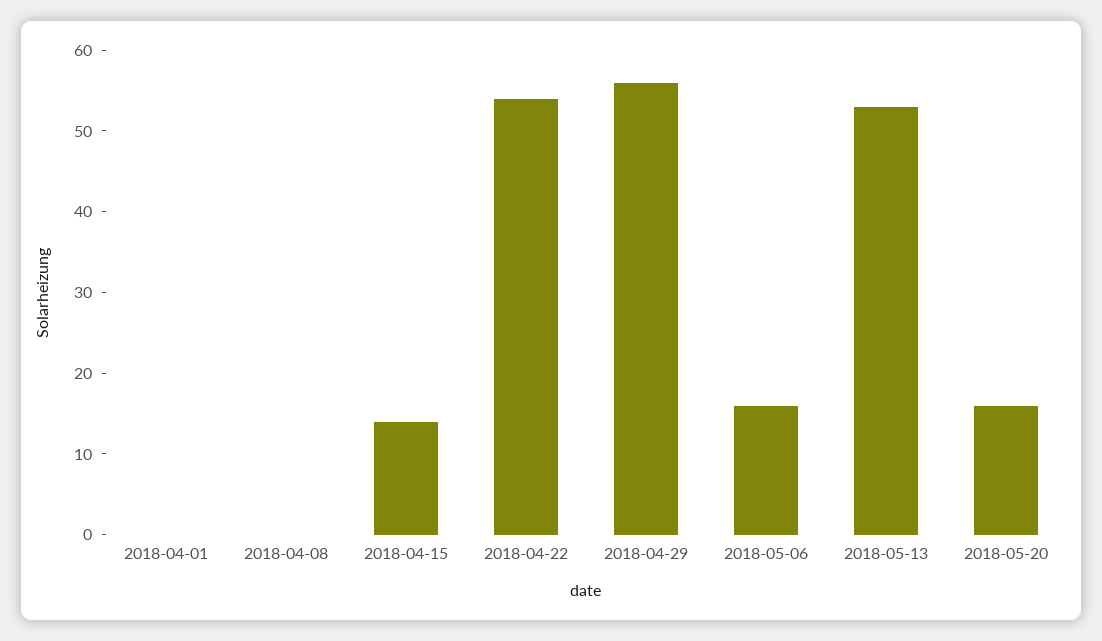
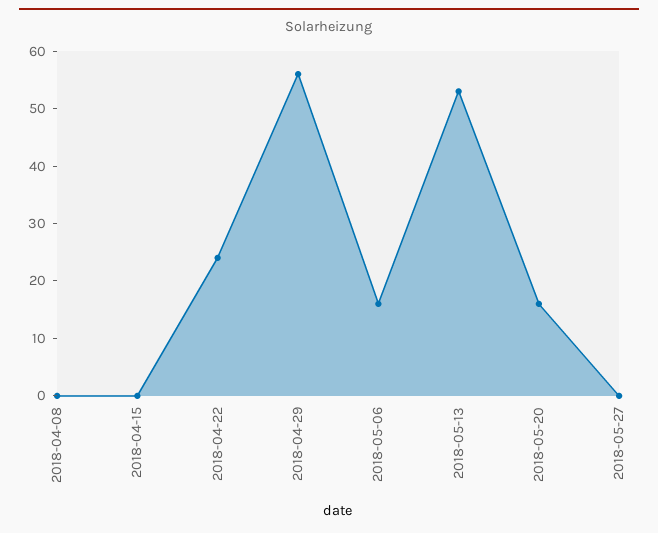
2018-04-01: 0 -> none
2018-04-15: 14 -> 0
2018-04-22: 54 -> 25
2018-05-27: none -> 0

